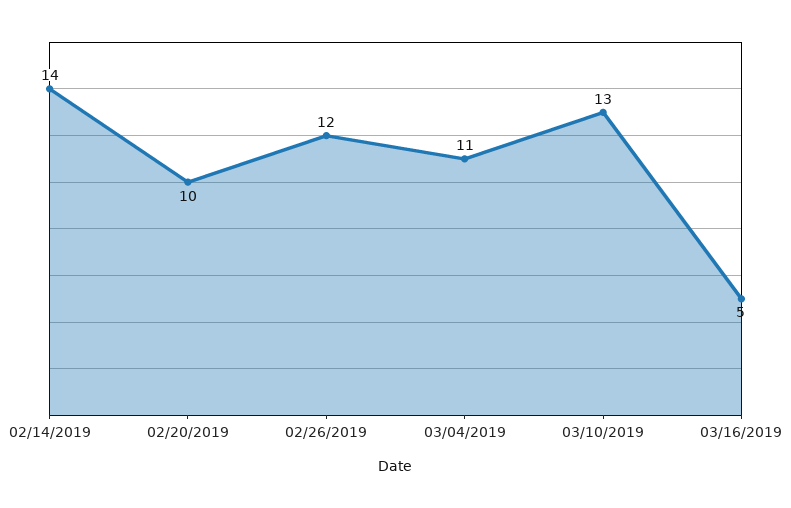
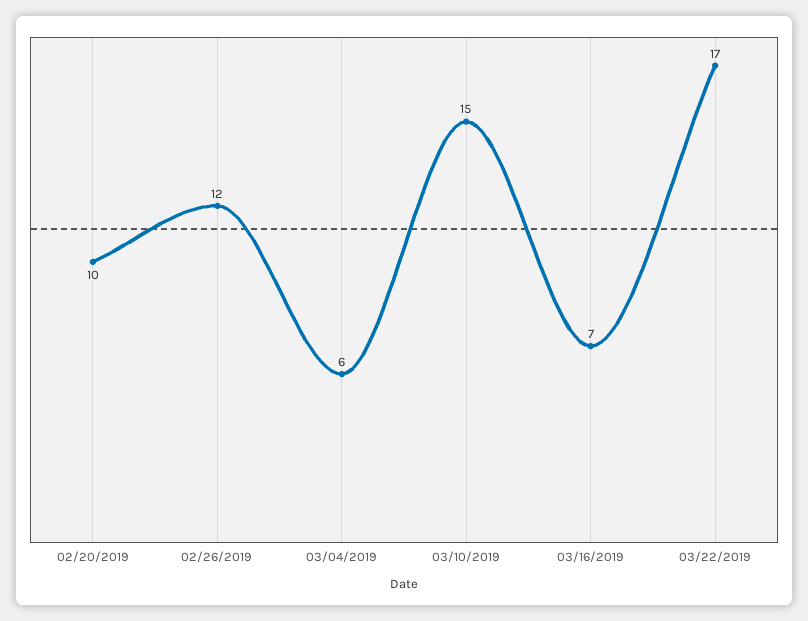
02/14/2019: 14 -> none
03/04/2019: 11 -> 6
03/10/2019: 13 -> 15
03/16/2019: 5 -> 7
03/22/2019: none -> 17

